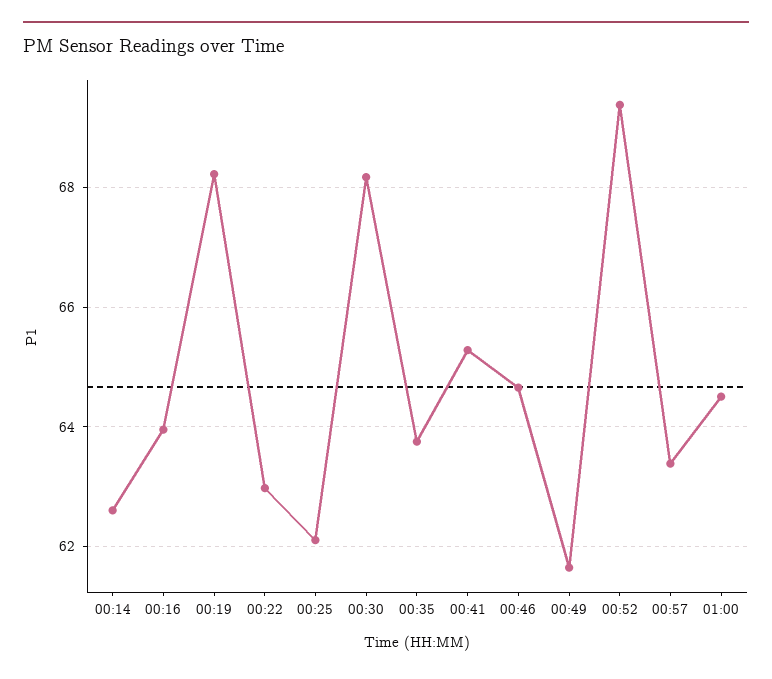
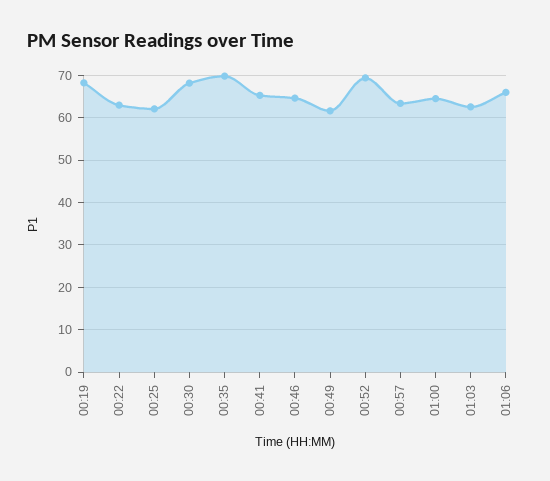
00:14: 62.6 -> none
00:16: 64 -> none
00:35: 63.8 -> 70
01:03: none -> 62
01:06: none -> 66

